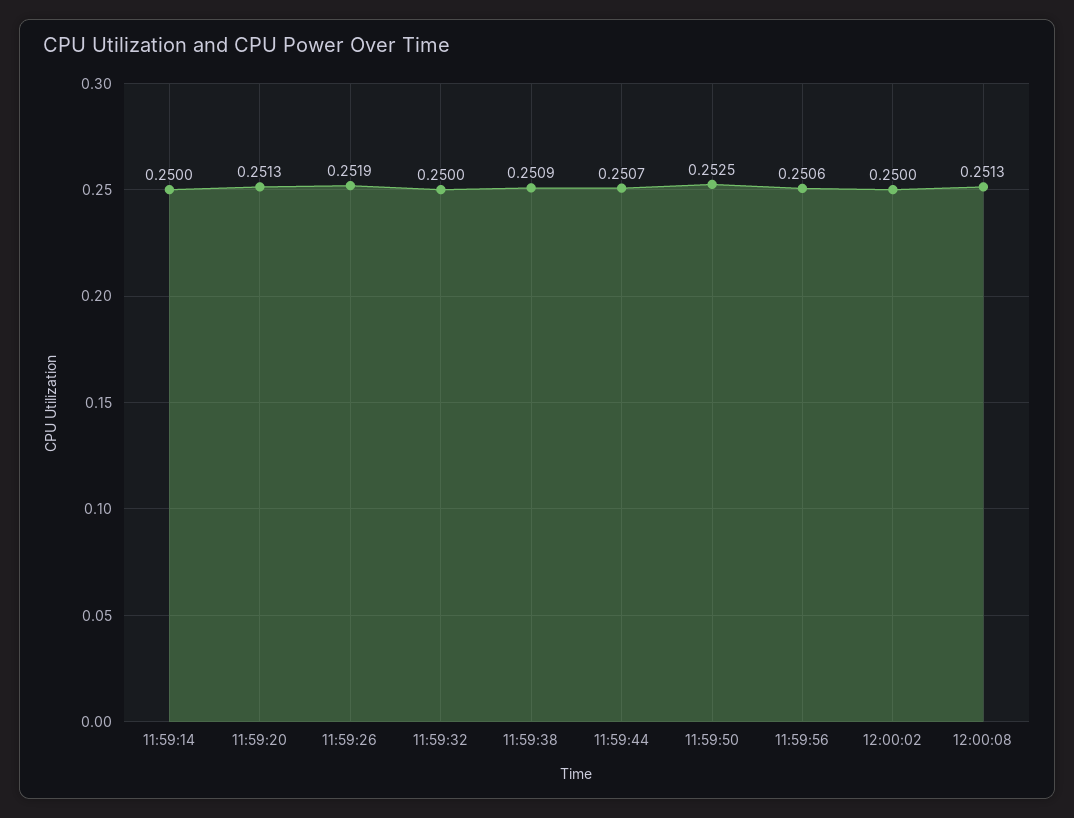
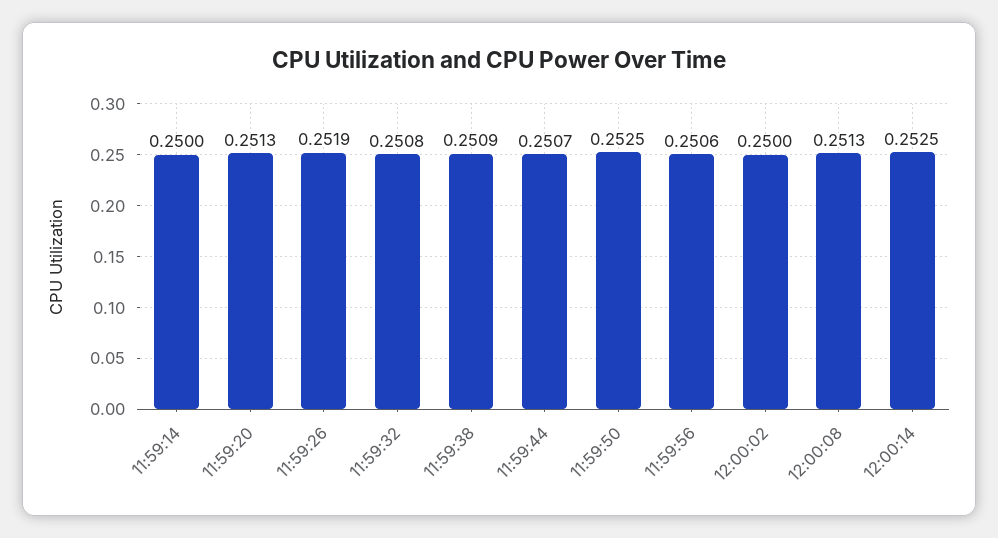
11:59:32: 0.25 -> 0.2508
12:00:14: none -> 0.2525

